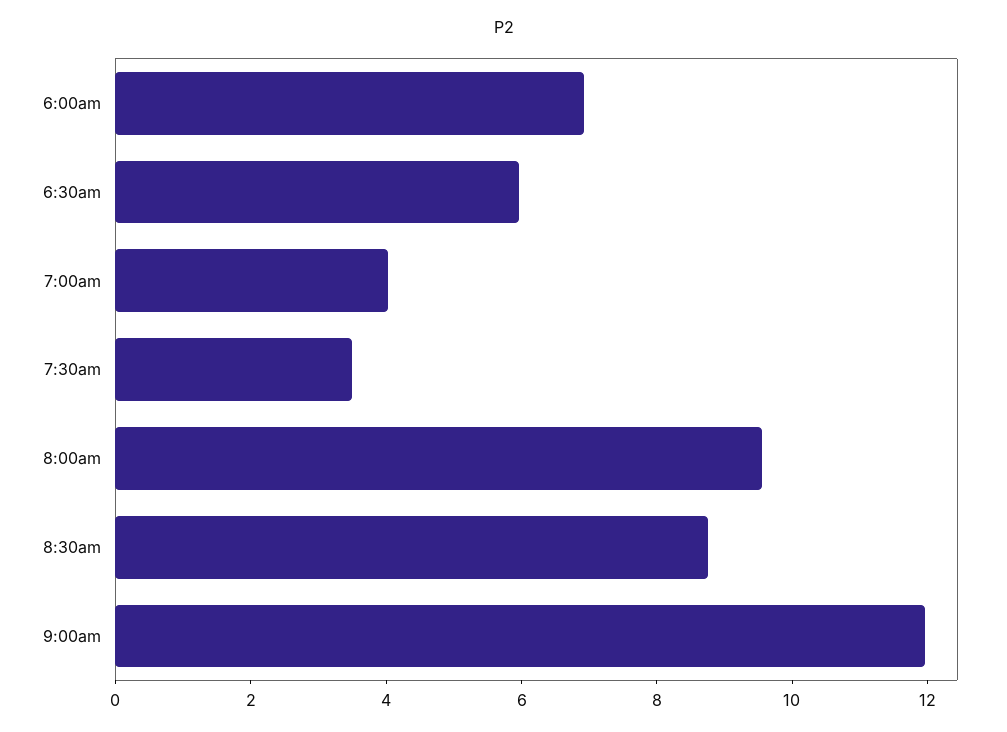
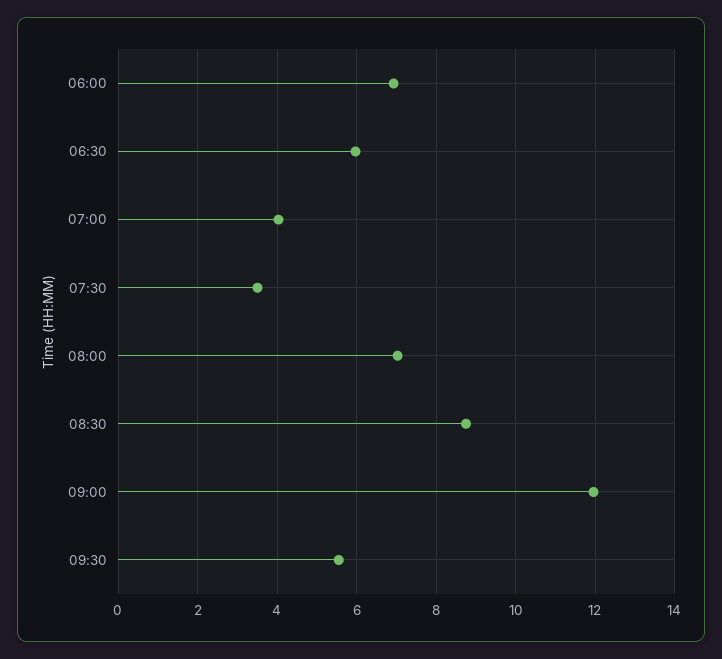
8:00am: 9.5 -> 7
09:30: none -> 5.6

